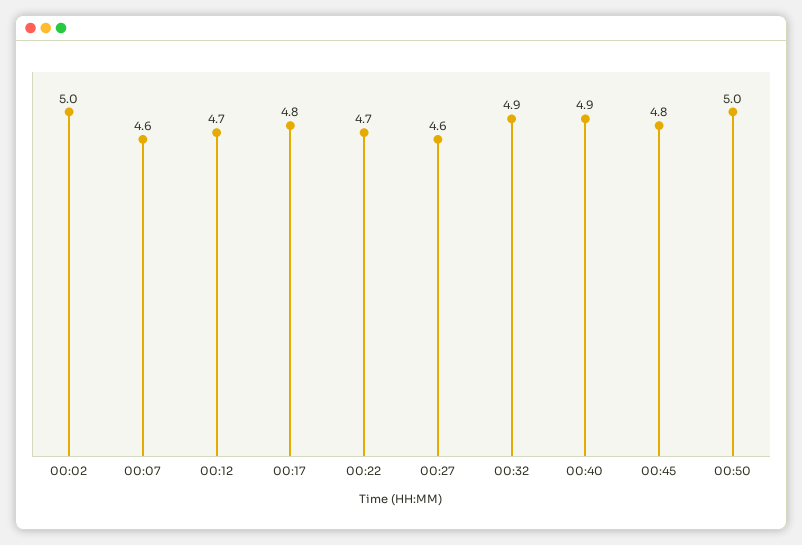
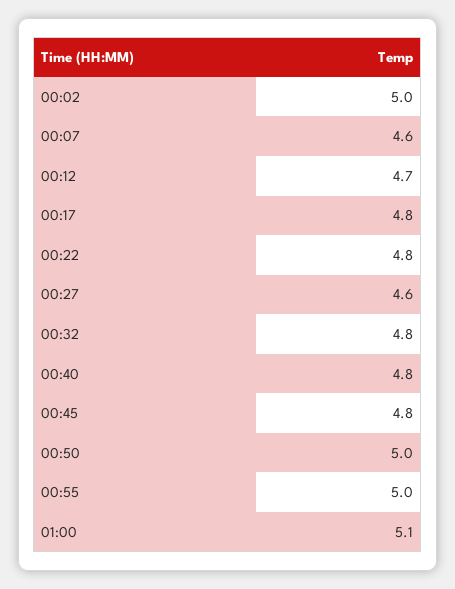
00:22: 4.7 -> 4.8
00:32: 4.9 -> 4.8
00:40: 4.9 -> 4.8
00:55: none -> 5
01:00: none -> 5.1

